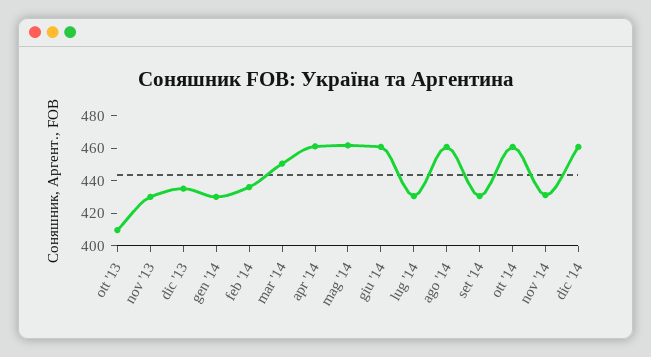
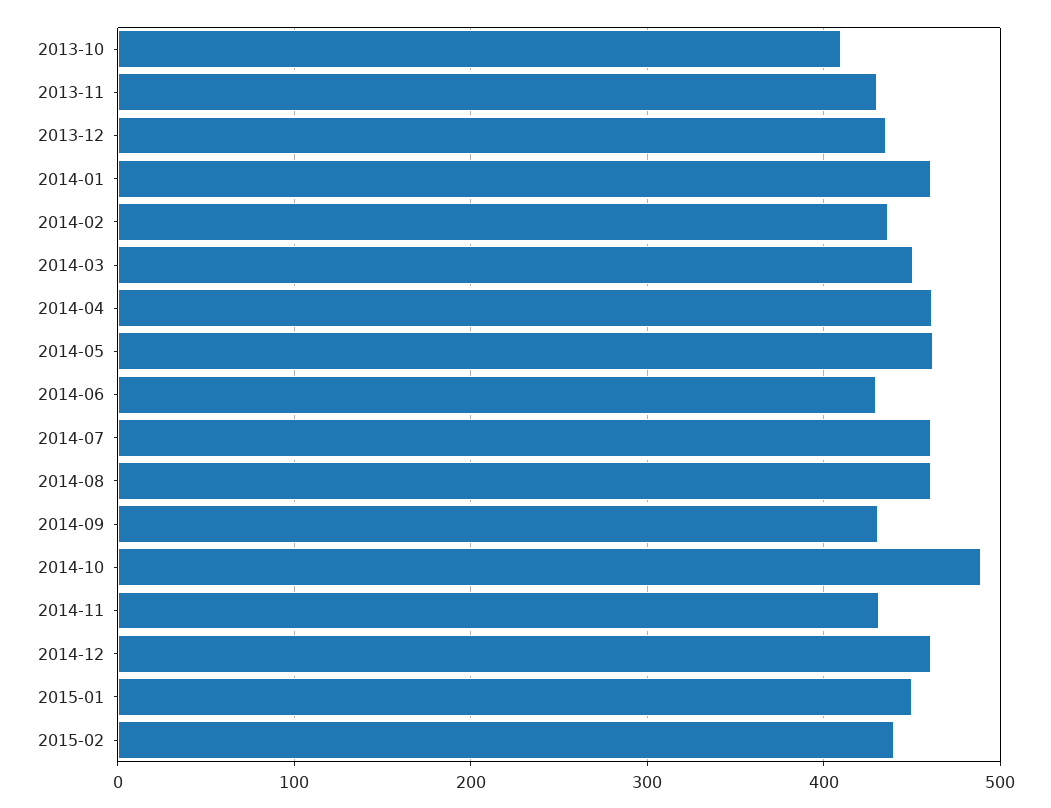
gen '14: 430 -> 460
giu '14: 460 -> 430
lug '14: 430 -> 460
ott '14: 460 -> 490
2015-01: none -> 450
2015-02: none -> 440

